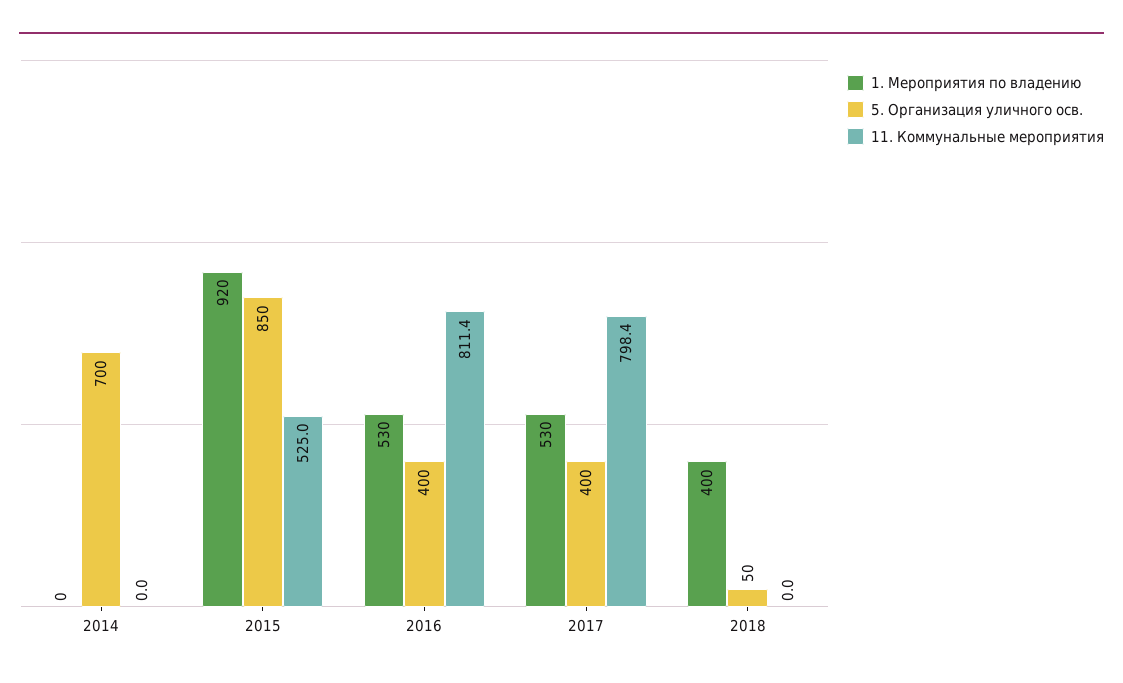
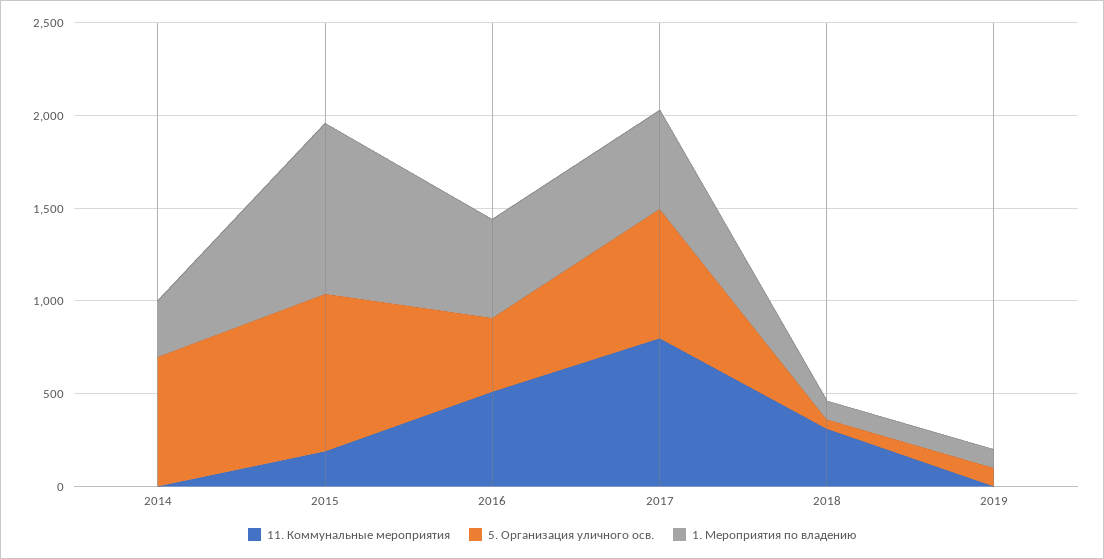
1. Мероприятия по владению, 2014: 0 -> 300
11. Коммунальные мероприятия, 2015: 525 -> 200
11. Коммунальные мероприятия, 2016: 811.4 -> 500
5. Организация уличного осв., 2017: 400 -> 700
1. Мероприятия по владению, 2018: 400 -> 100
11. Коммунальные мероприятия, 2018: 0 -> 300
11. Коммунальные мероприятия, 2019: none -> 0
5. Организация уличного осв., 2019: none -> 100
1. Мероприятия по владению, 2019: none -> 100

